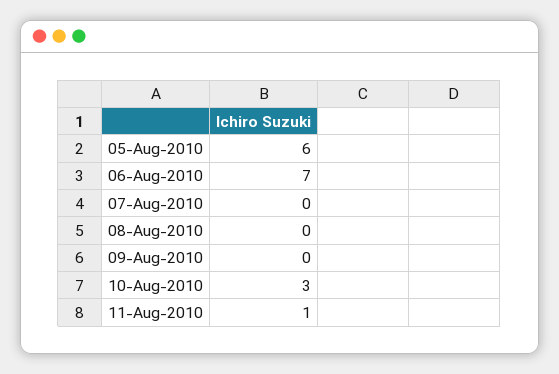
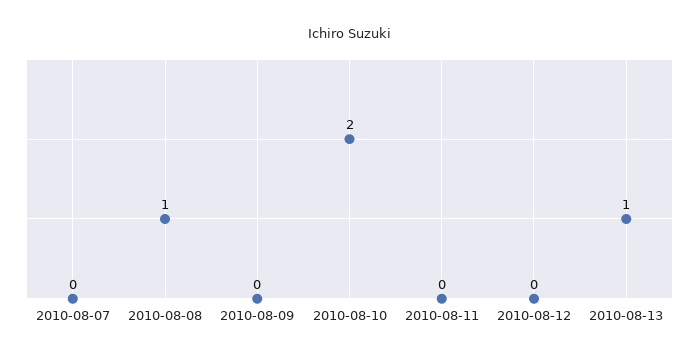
05-Aug-2010: 6 -> none
06-Aug-2010: 7 -> none
08-Aug-2010: 0 -> 1
10-Aug-2010: 3 -> 2
11-Aug-2010: 1 -> 0
2010-08-12: none -> 0
2010-08-13: none -> 1

